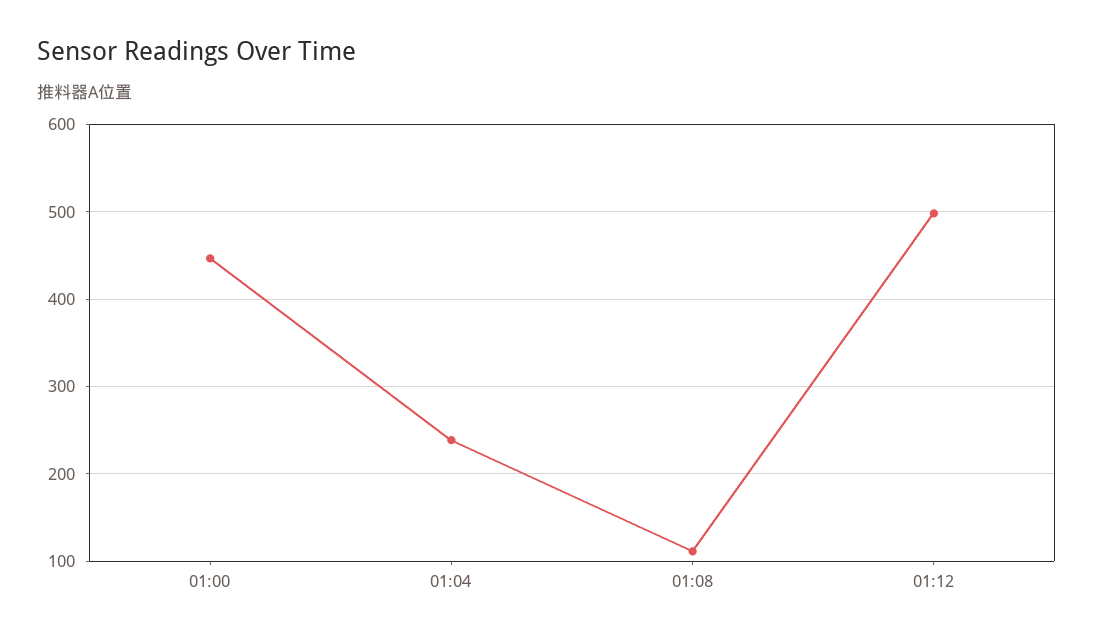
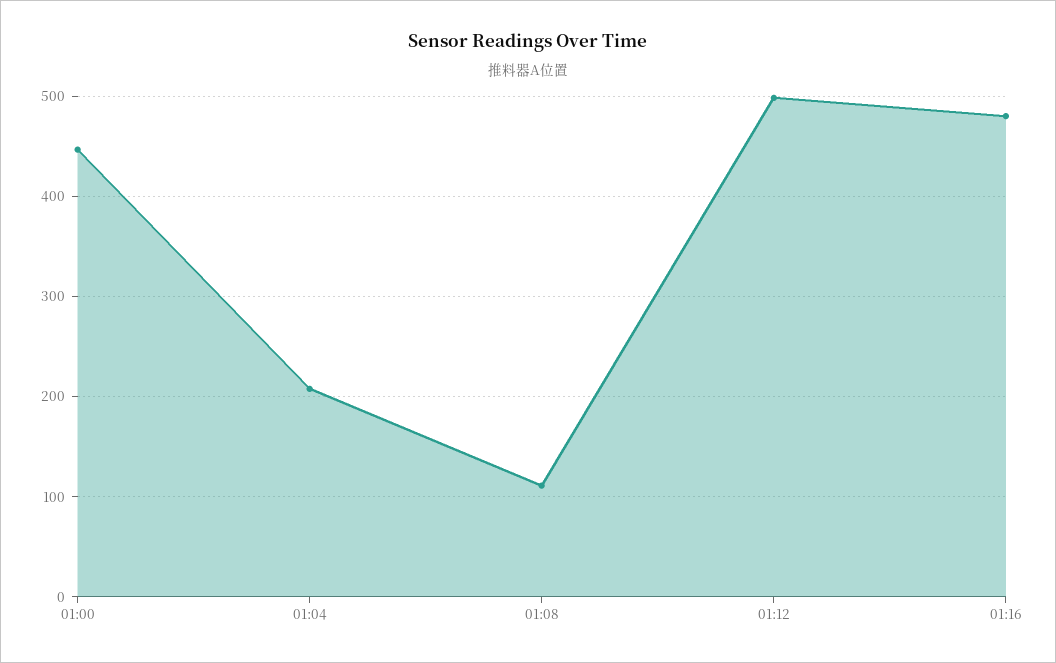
01:04: 240 -> 210
01:16: none -> 480

